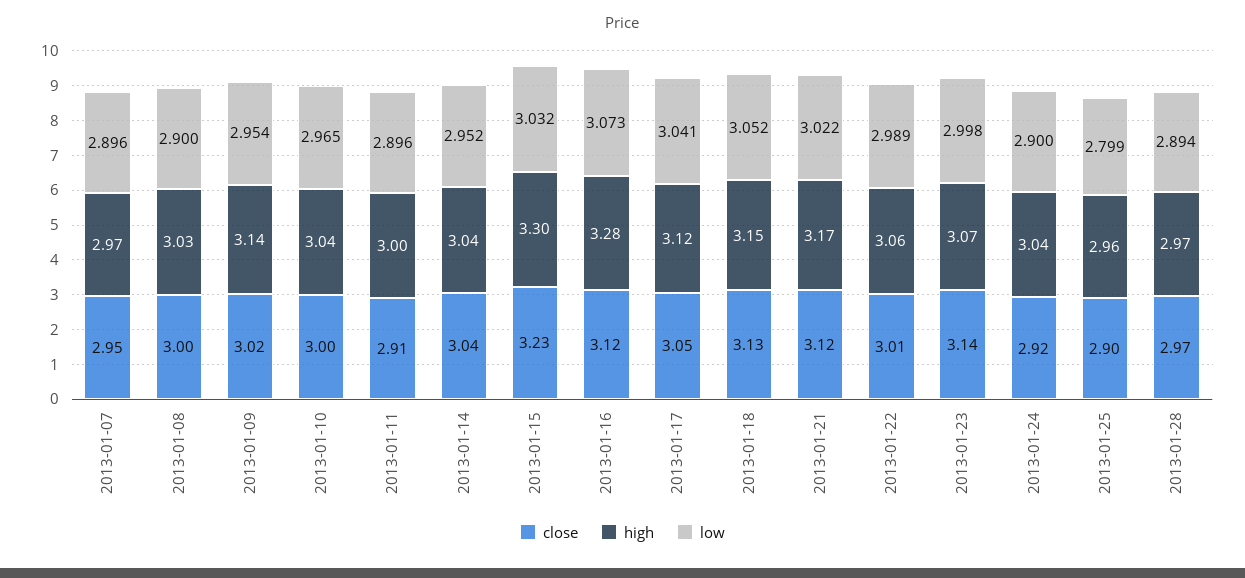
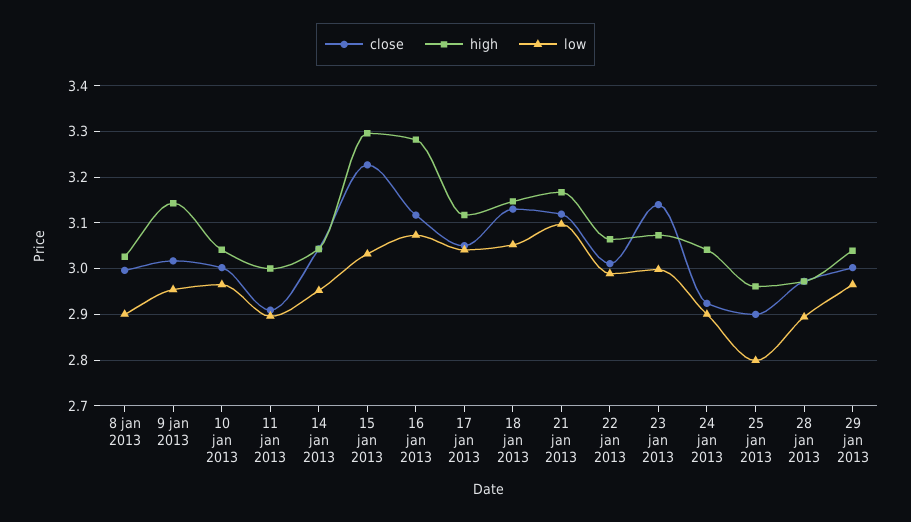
close, 2013-01-07: 2.95 -> none
high, 2013-01-07: 2.97 -> none
low, 2013-01-07: 2.896 -> none
low, 2013-01-21: 3.022 -> 3.1
close, 29 jan 2013: none -> 3
high, 29 jan 2013: none -> 3.04
low, 29 jan 2013: none -> 2.96

